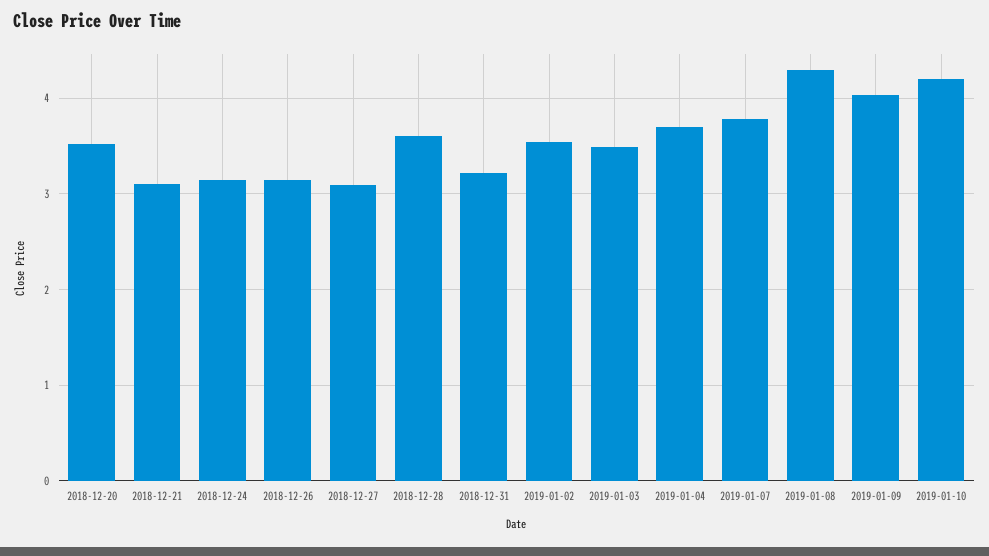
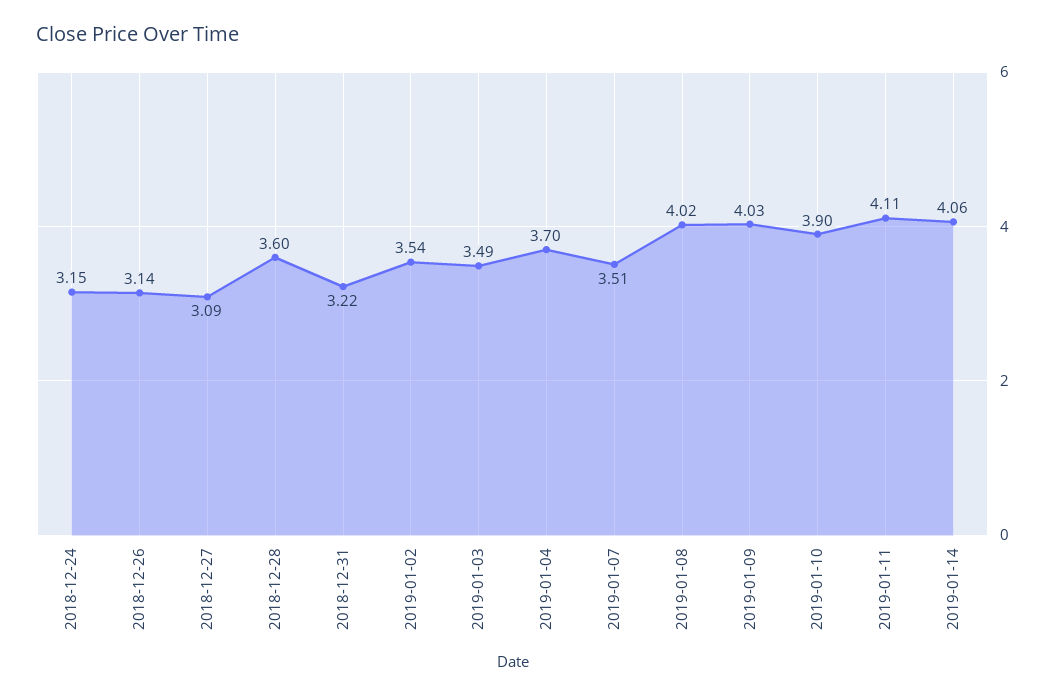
2018-12-20: 3.5 -> none
2018-12-21: 3.1 -> none
2019-01-07: 3.8 -> 3.51
2019-01-08: 4.3 -> 4.02
2019-01-10: 4.2 -> 3.9
2019-01-11: none -> 4.11
2019-01-14: none -> 4.06

